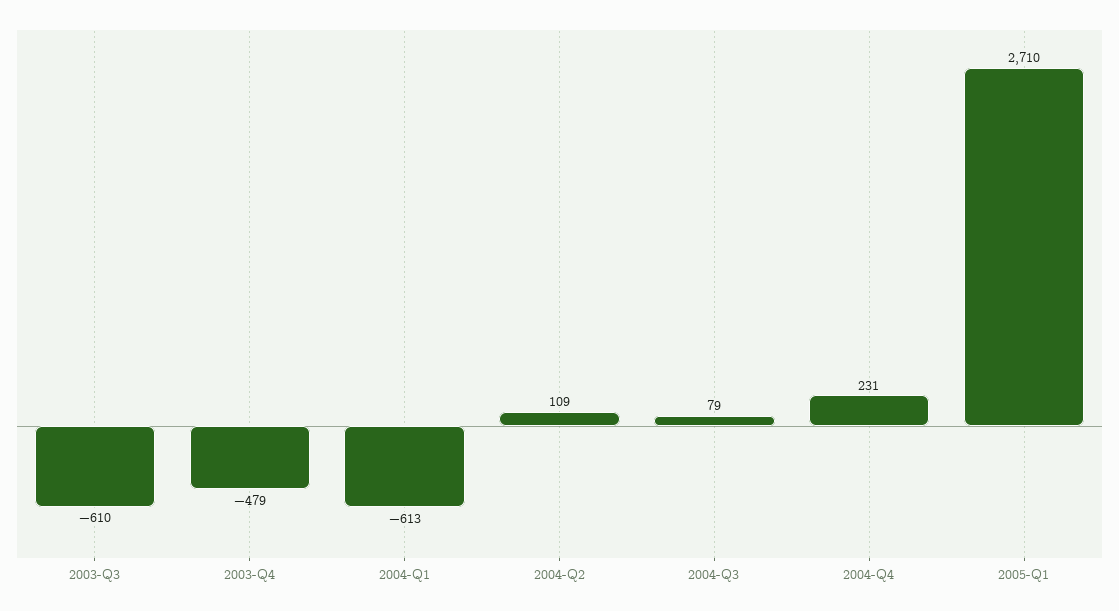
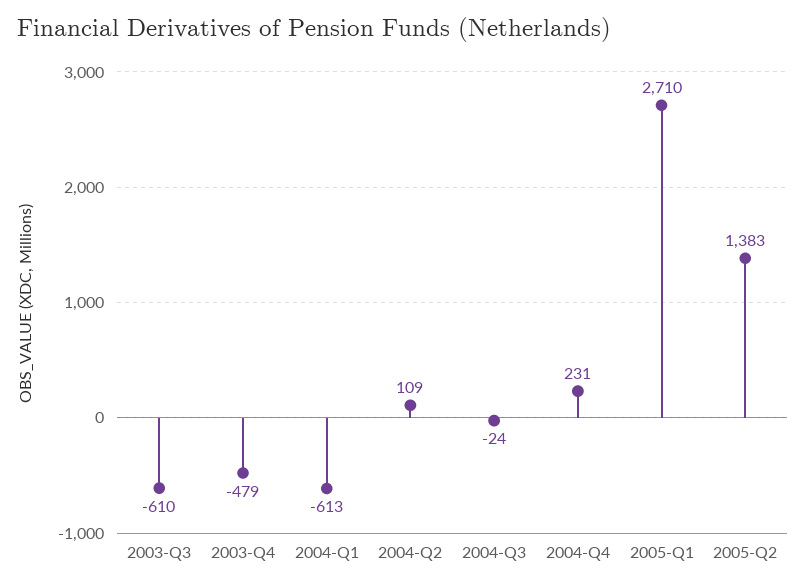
2004-Q3: 79 -> -24
2005-Q2: none -> 1383

